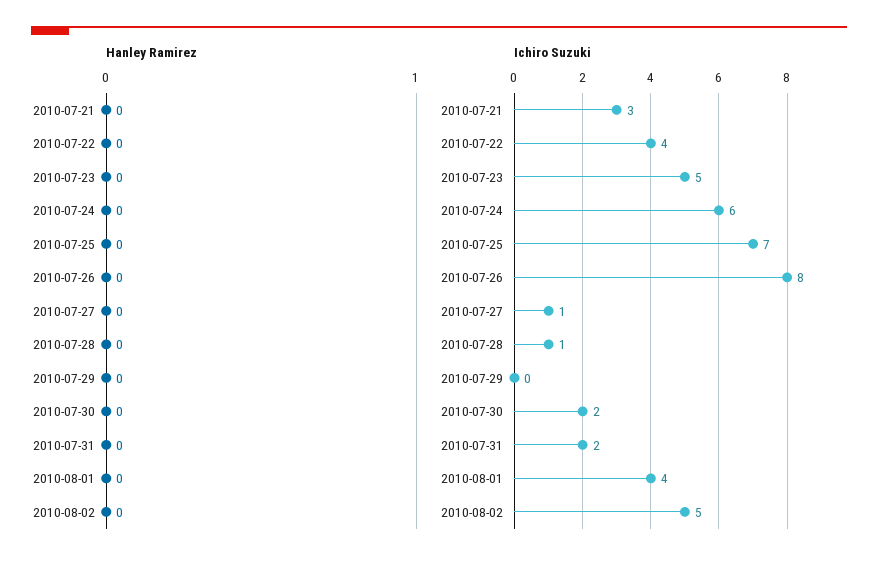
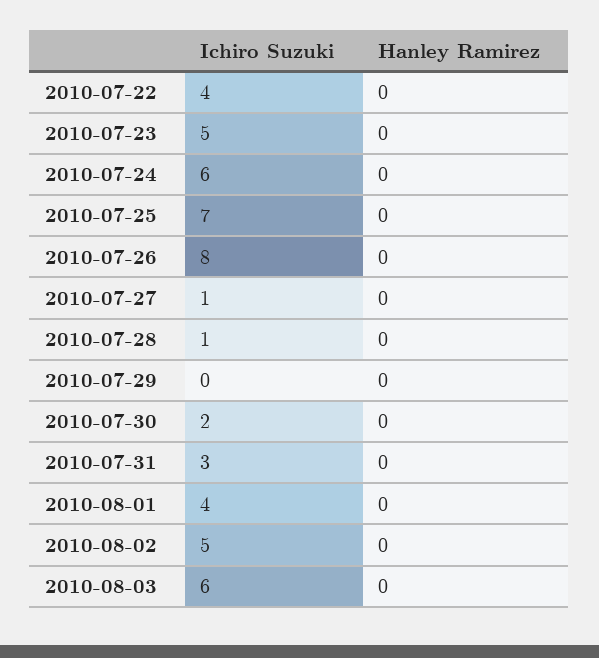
Hanley Ramirez, 2010-07-21: 0 -> none
Ichiro Suzuki, 2010-07-21: 3 -> none
Ichiro Suzuki, 2010-07-31: 2 -> 3
Ichiro Suzuki, 2010-08-03: none -> 6
Hanley Ramirez, 2010-08-03: none -> 0

